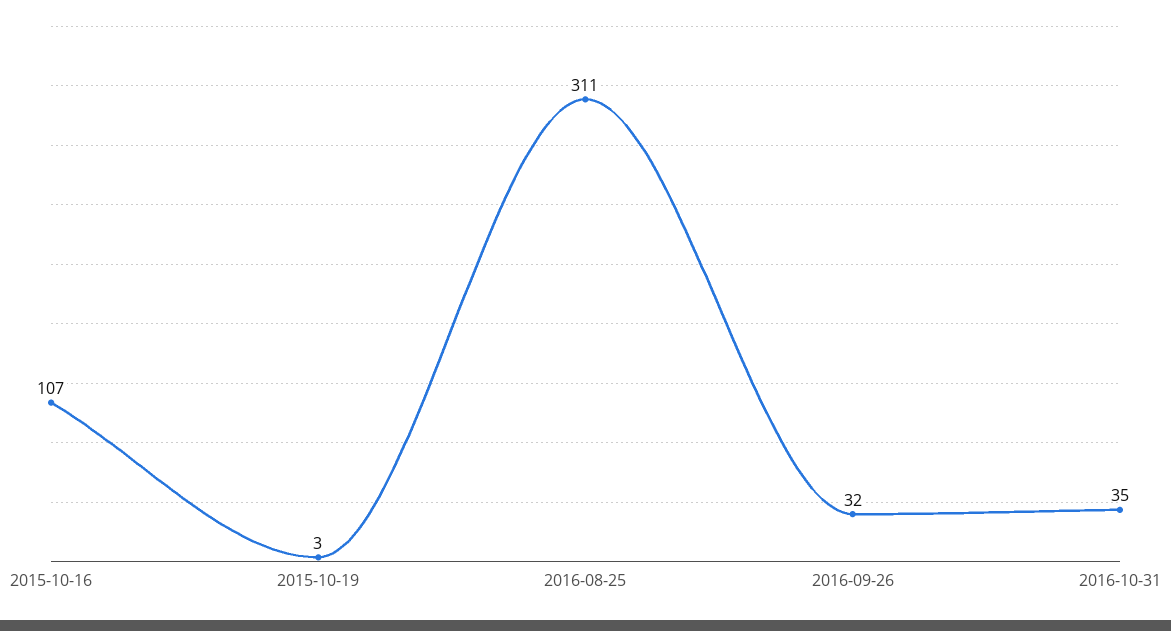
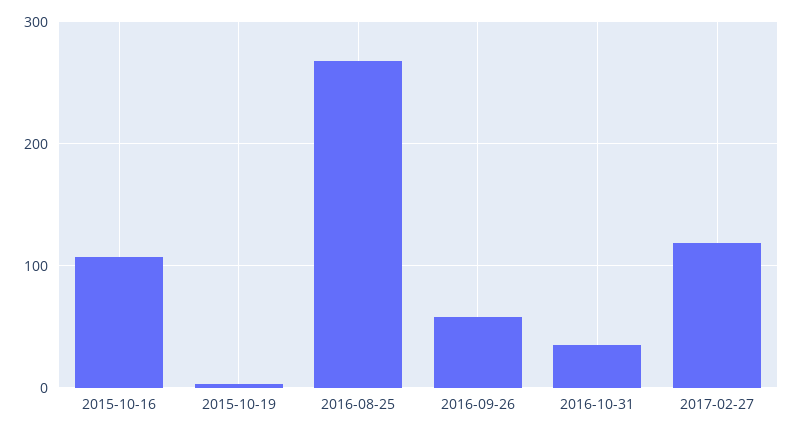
2016-08-25: 311 -> 270
2016-09-26: 32 -> 60
2017-02-27: none -> 120

